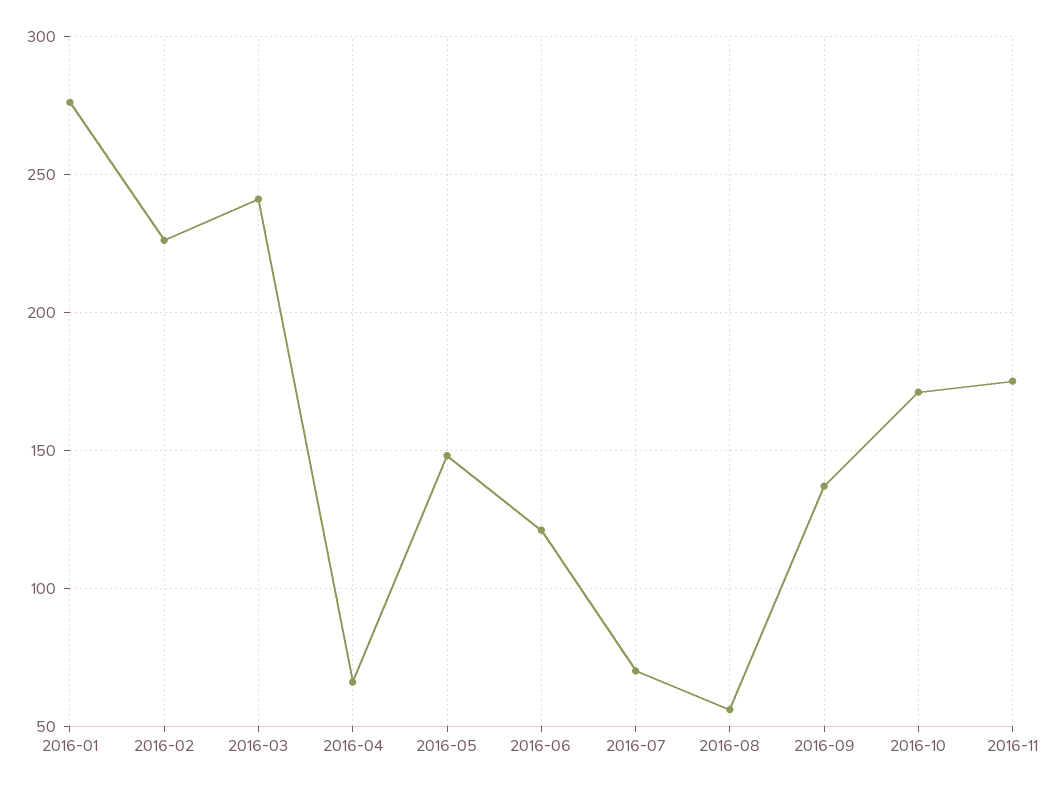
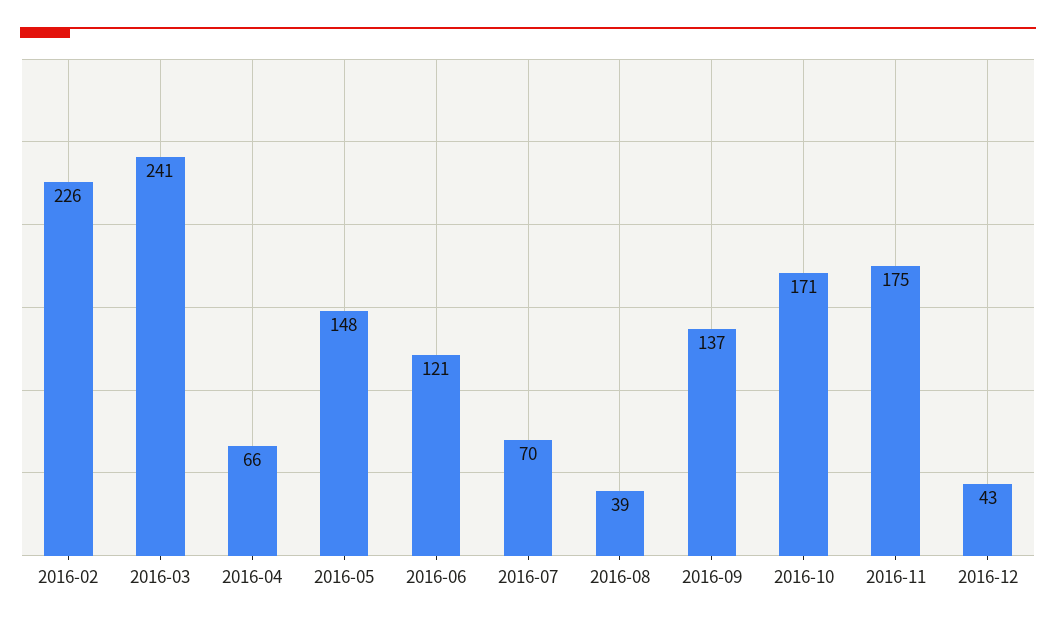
2016-01: 275 -> none
2016-08: 55 -> 39
2016-12: none -> 43

